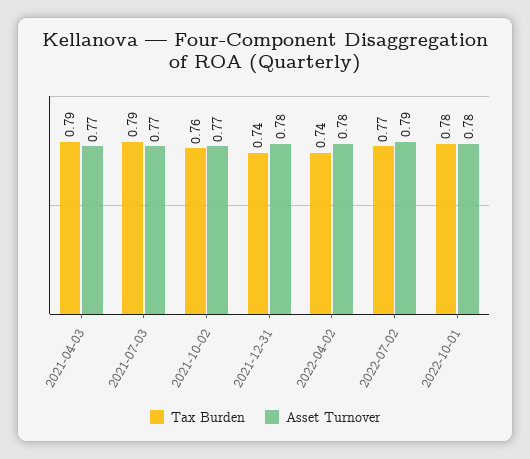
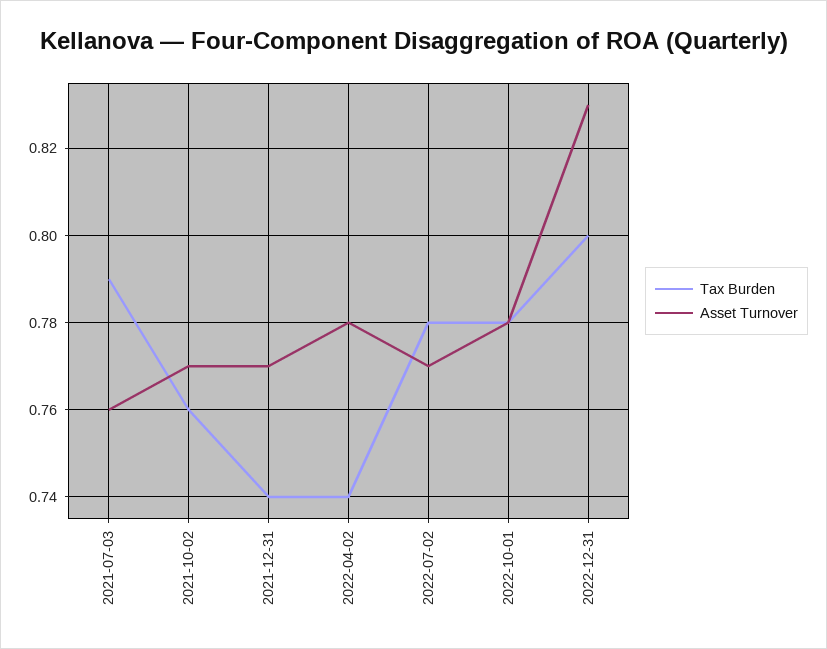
Tax Burden, 2021-04-03: 0.79 -> none
Asset Turnover, 2021-04-03: 0.77 -> none
Asset Turnover, 2021-07-03: 0.77 -> 0.76
Asset Turnover, 2021-12-31: 0.78 -> 0.77
Tax Burden, 2022-07-02: 0.77 -> 0.78
Asset Turnover, 2022-07-02: 0.79 -> 0.77
Tax Burden, 2022-12-31: none -> 0.8
Asset Turnover, 2022-12-31: none -> 0.83

